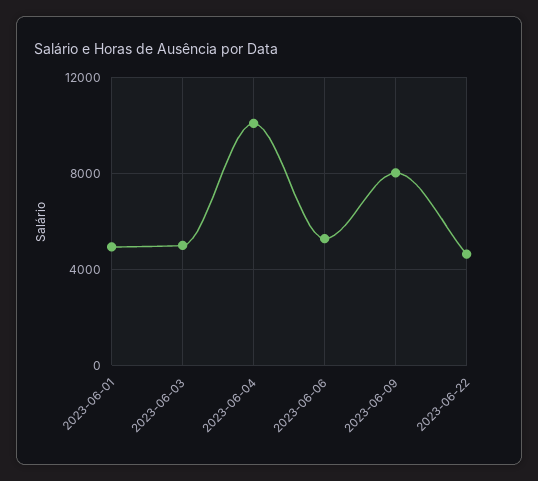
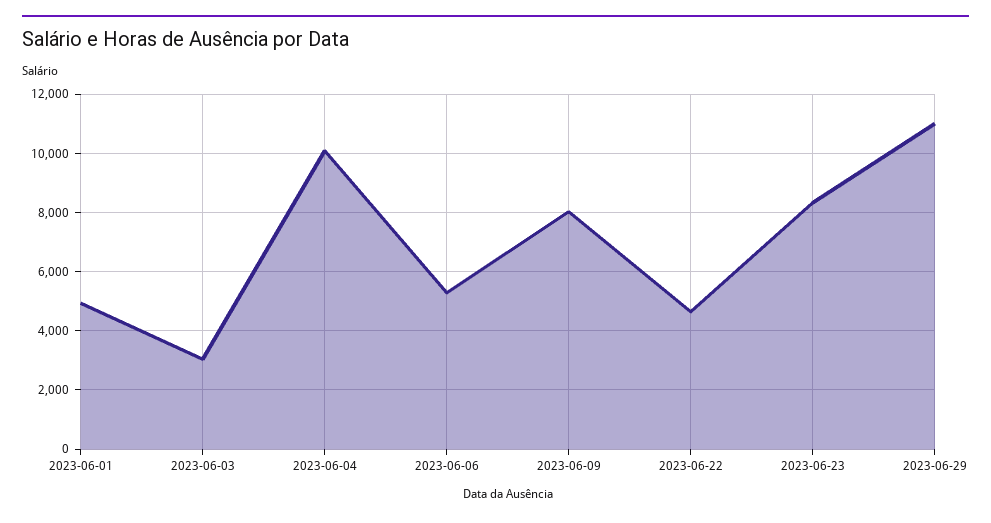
2023-06-03: 5000 -> 3000
2023-06-23: none -> 8250
2023-06-29: none -> 11000

